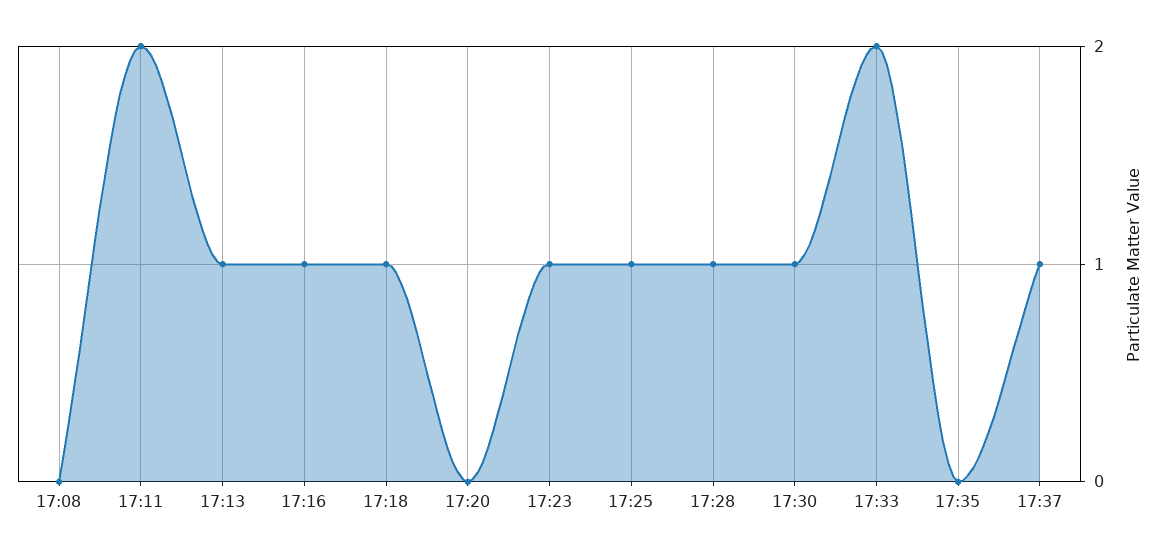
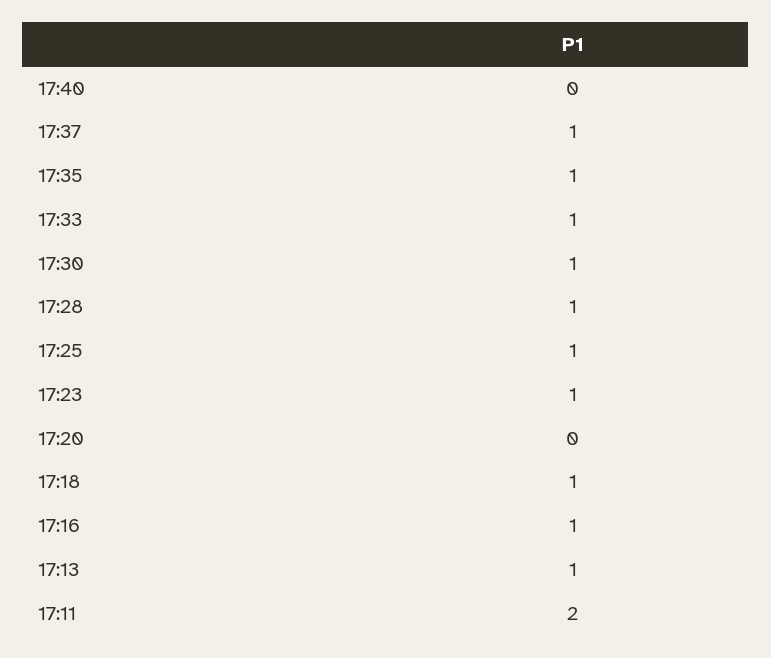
17:08: 0 -> none
17:33: 2 -> 1
17:35: 0 -> 1
17:40: none -> 0

